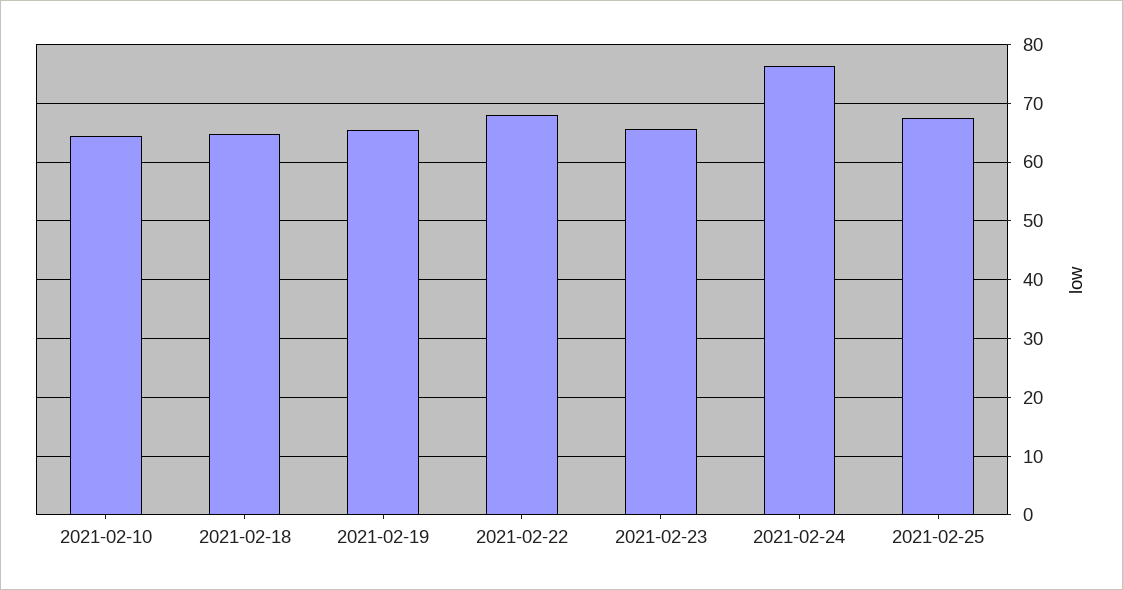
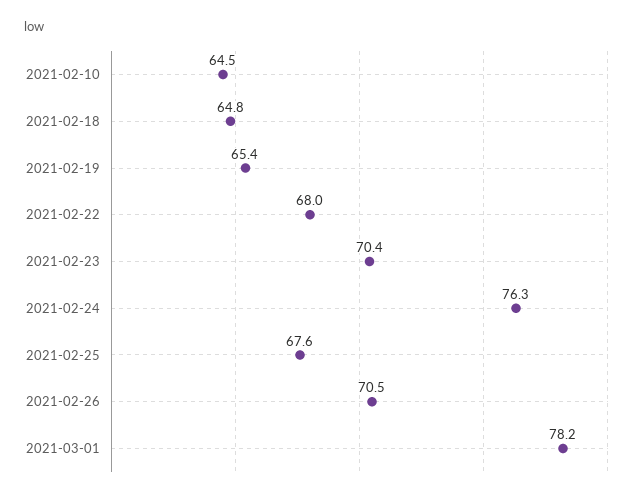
2021-02-23: 66 -> 70.4
2021-02-26: none -> 70.5
2021-03-01: none -> 78.2

